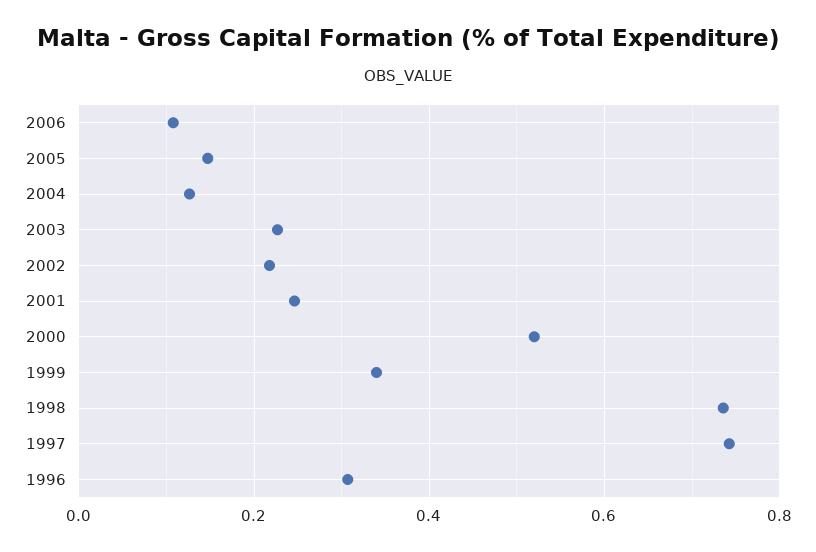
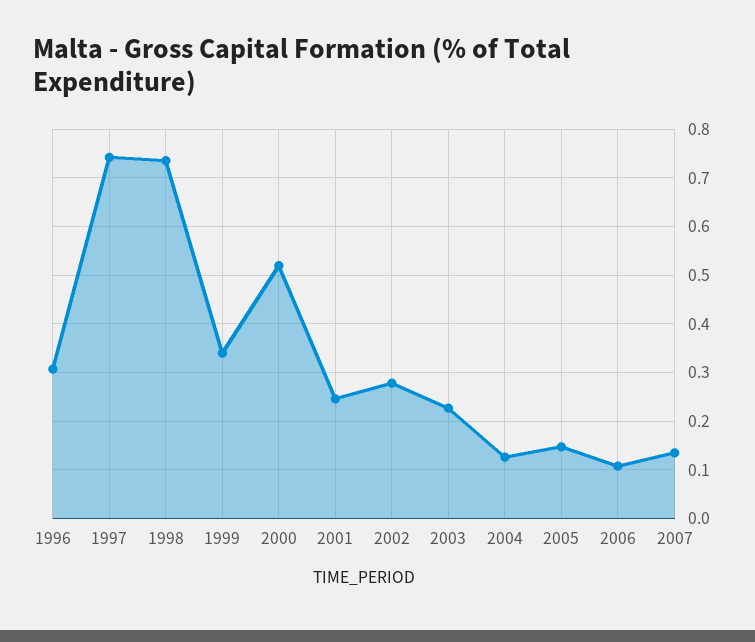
2002: 0.22 -> 0.28
2007: none -> 0.14

